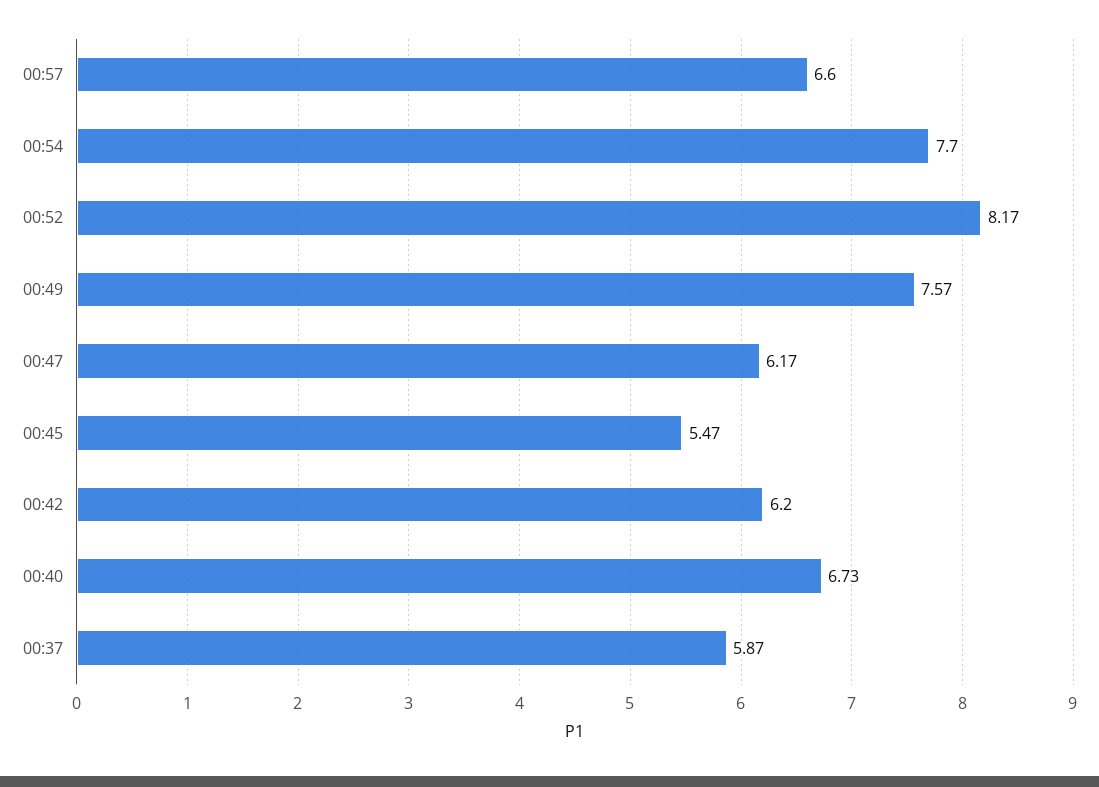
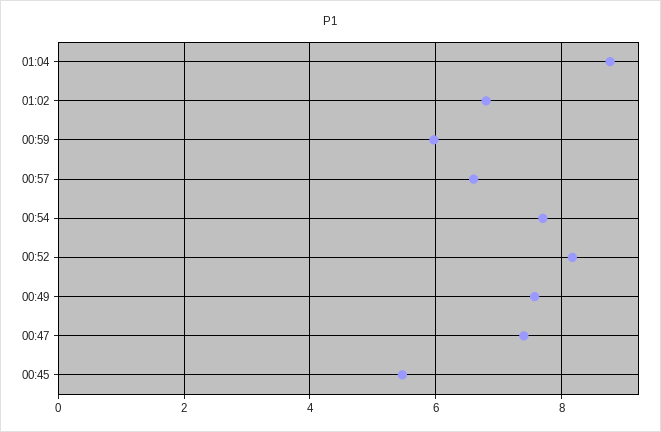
00:47: 6.17 -> 7.4
00:42: 6.2 -> none
00:40: 6.73 -> none
00:37: 5.87 -> none
01:04: none -> 8.8
01:02: none -> 6.8
00:59: none -> 6

